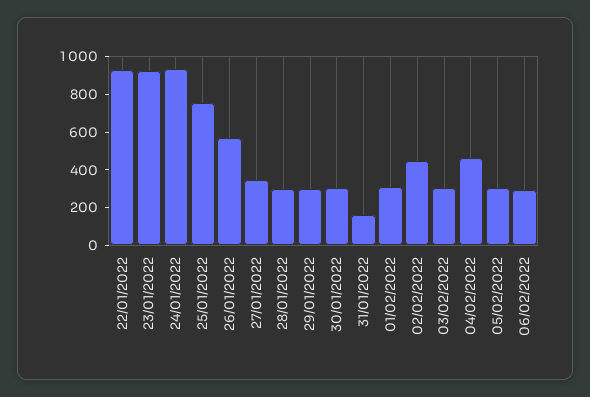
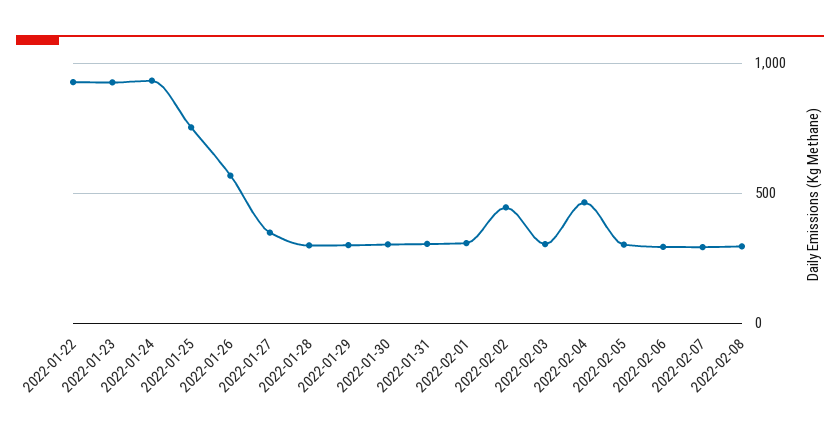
31/01/2022: 150 -> 300
2022-02-07: none -> 300
2022-02-08: none -> 300

